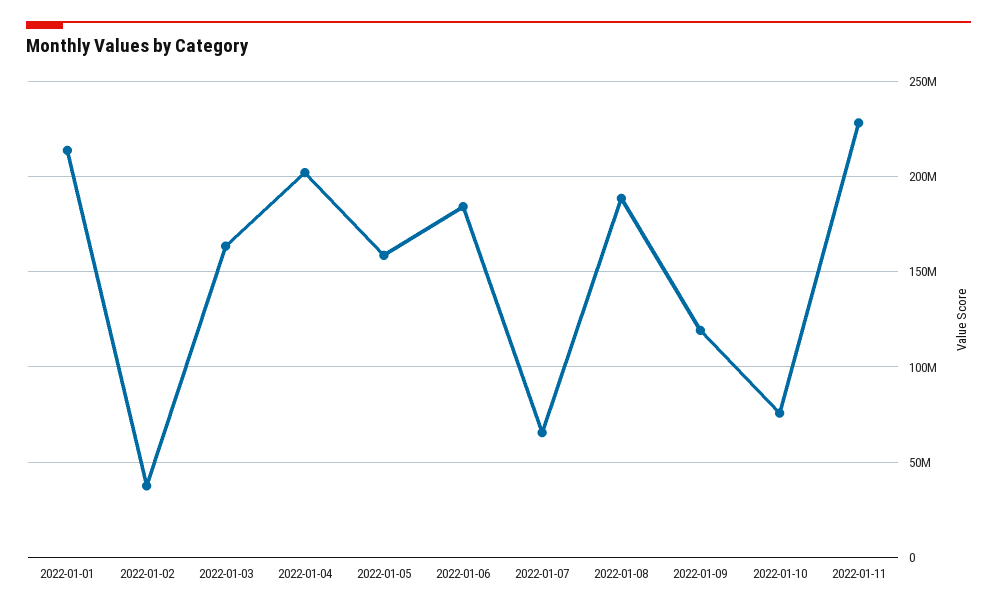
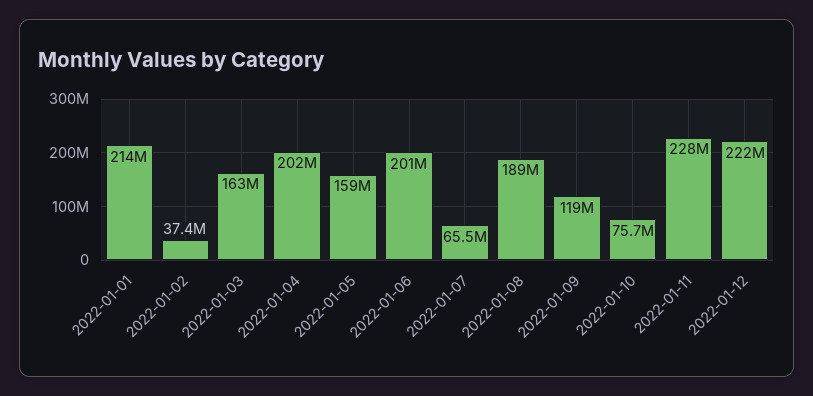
2022-01-06: 185000000 -> 201000000
2022-01-12: none -> 222000000

